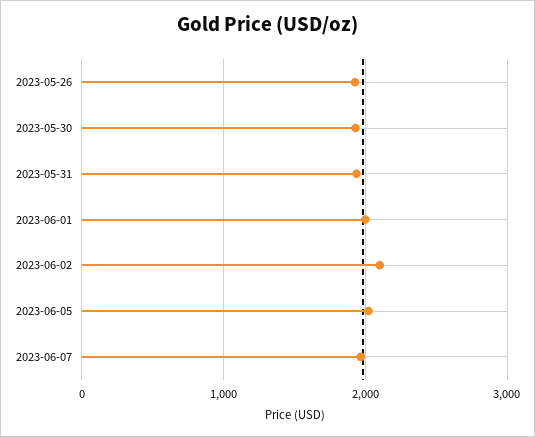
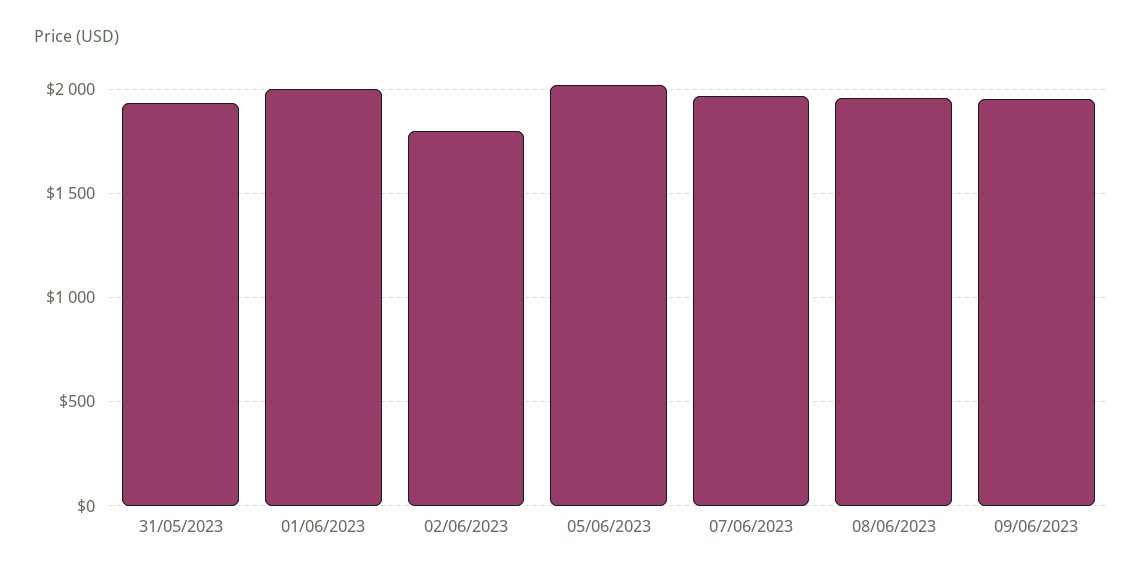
2023-05-26: 1900 -> none
2023-05-30: 1900 -> none
2023-06-02: 2100 -> 1800
08/06/2023: none -> 1950
09/06/2023: none -> 1950

